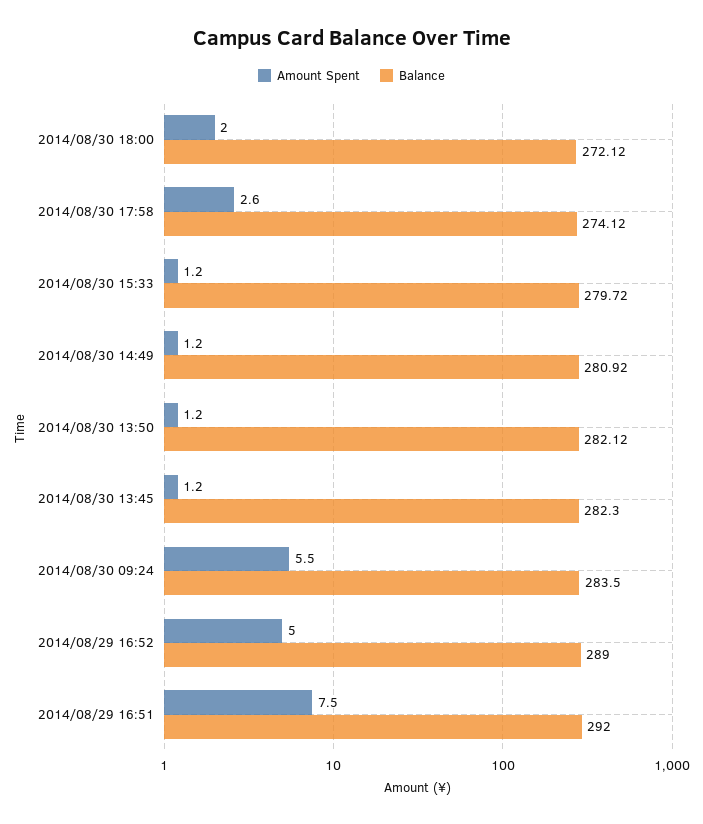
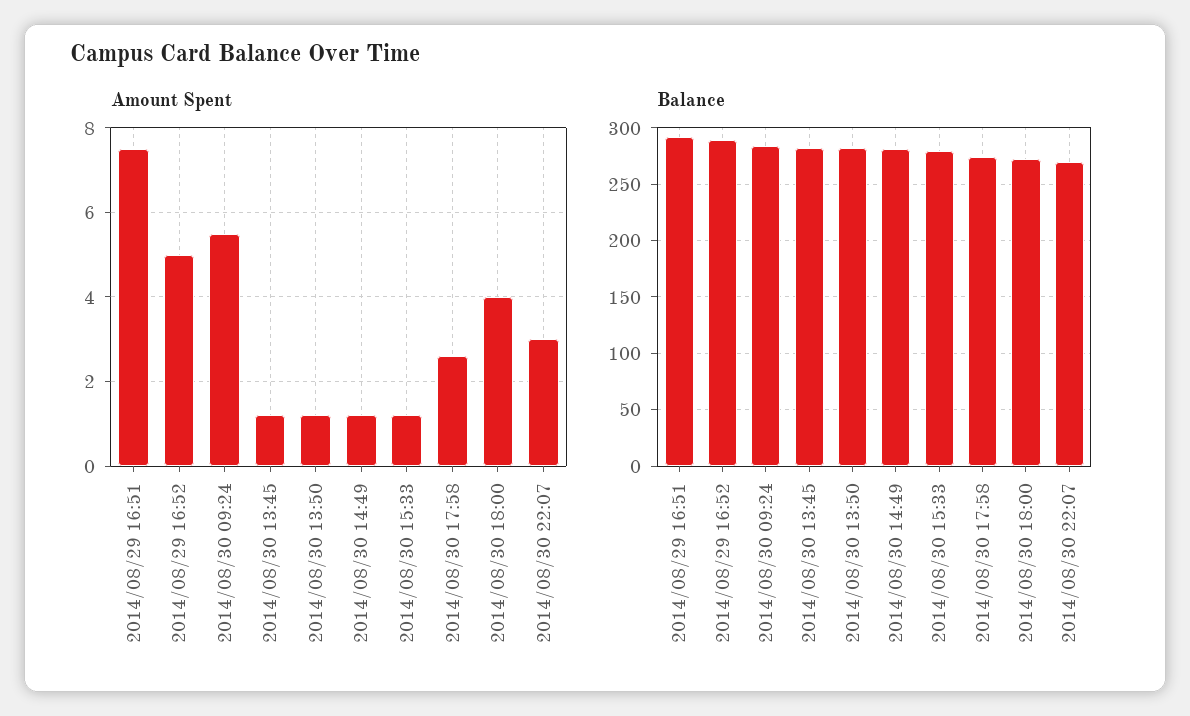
Amount Spent, 2014/08/30 18:00: 2 -> 4
Amount Spent, 2014/08/30 22:07: none -> 3
Balance, 2014/08/30 22:07: none -> 270

